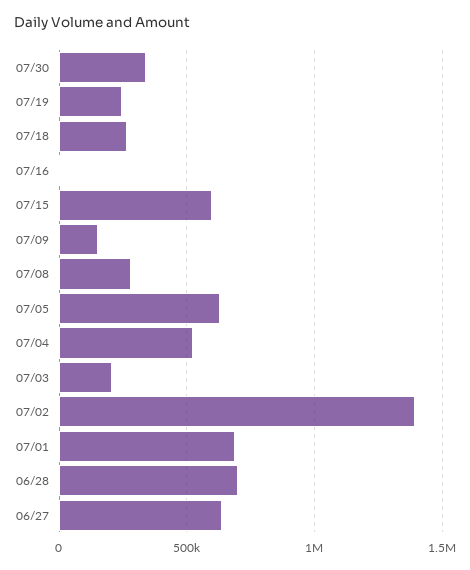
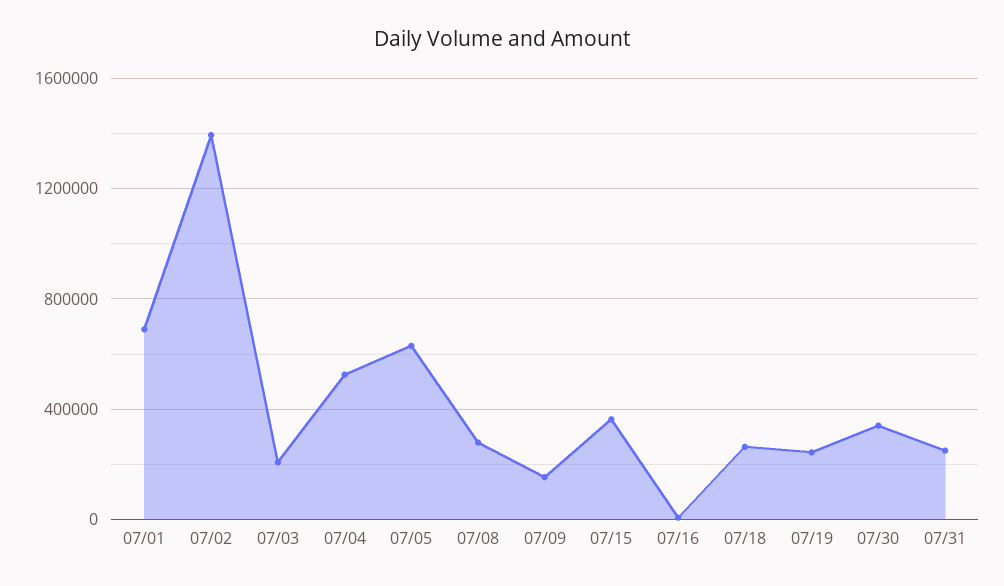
07/15: 600000 -> 350000
06/28: 700000 -> none
06/27: 650000 -> none
07/31: none -> 250000

